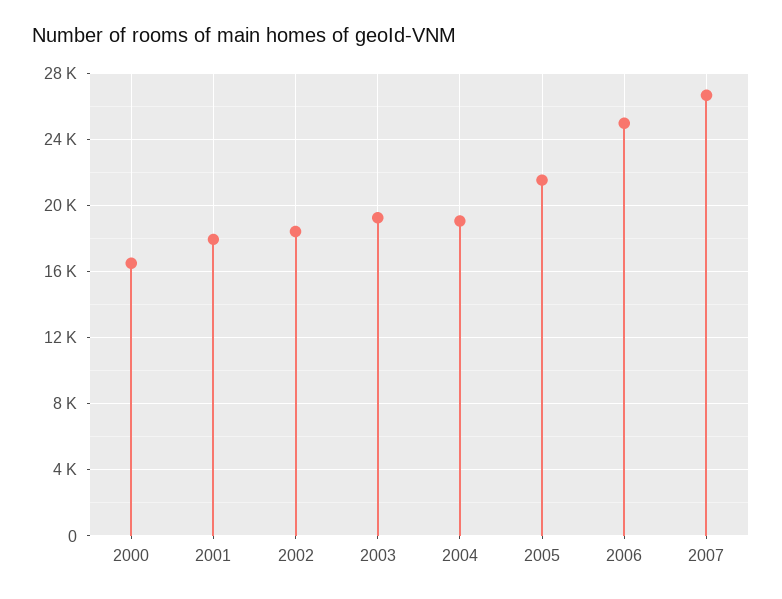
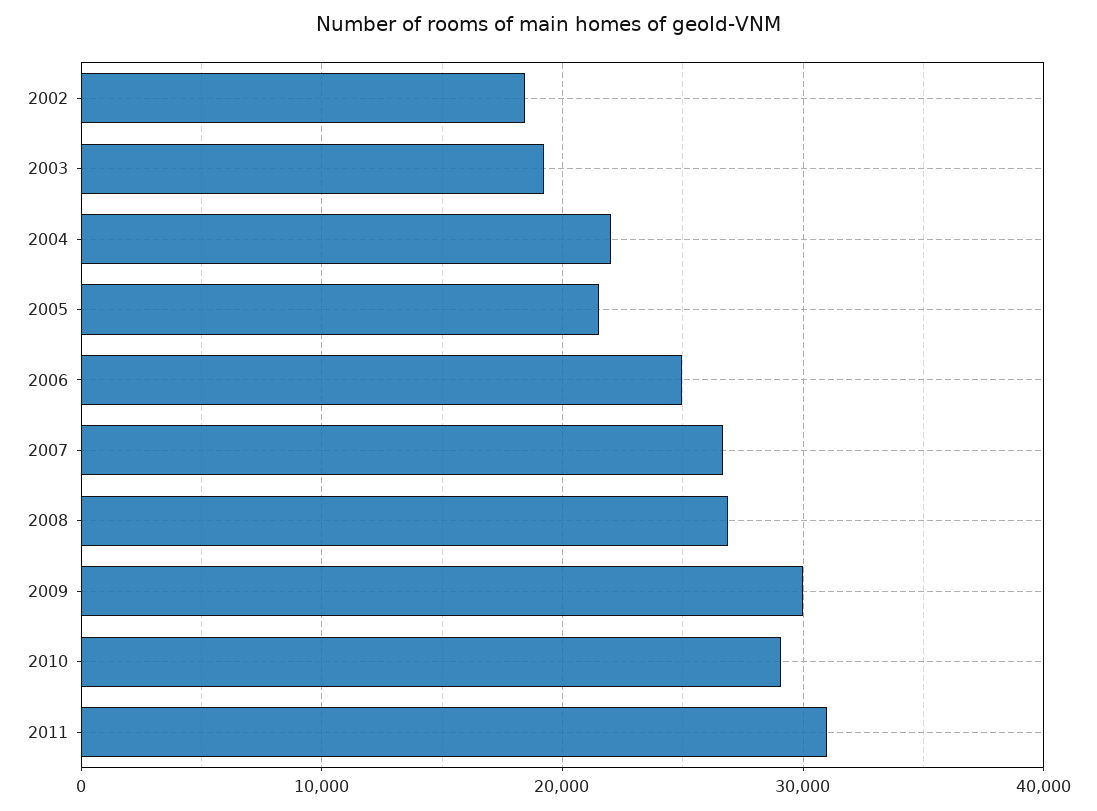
2000: 16500 -> none
2001: 18000 -> none
2004: 19000 -> 22000
2008: none -> 27000
2009: none -> 30000
2010: none -> 29000
2011: none -> 31000

